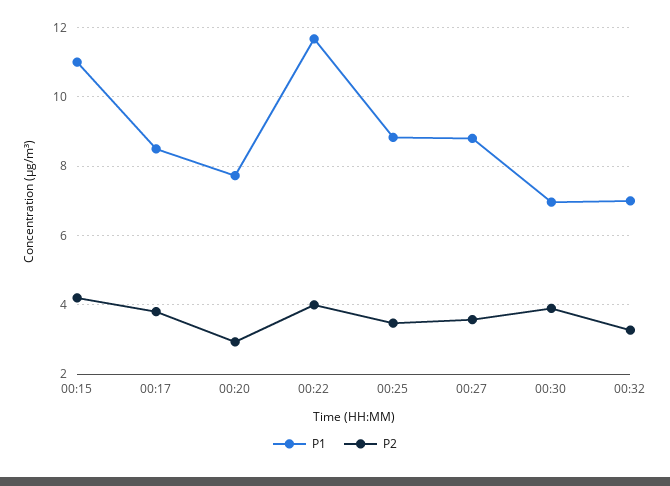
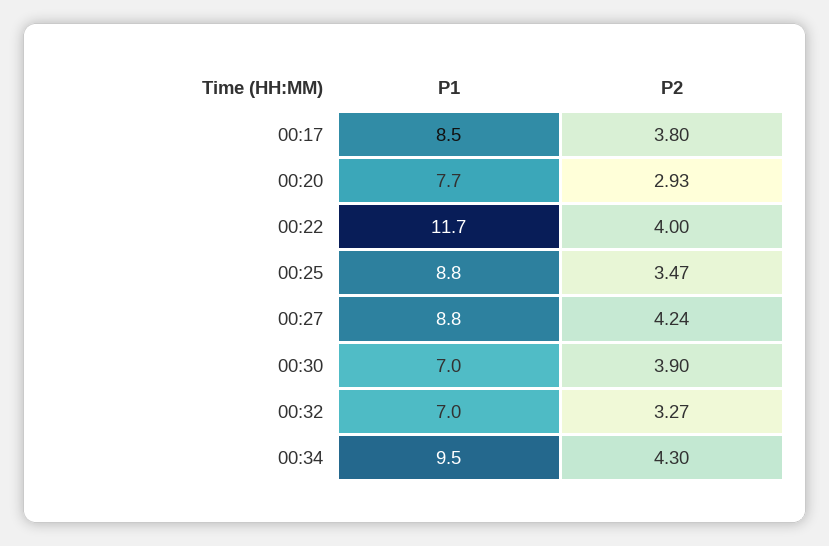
P1, 00:15: 11 -> none
P2, 00:15: 4.2 -> none
P2, 00:27: 3.6 -> 4.24
P1, 00:34: none -> 9.5
P2, 00:34: none -> 4.3

